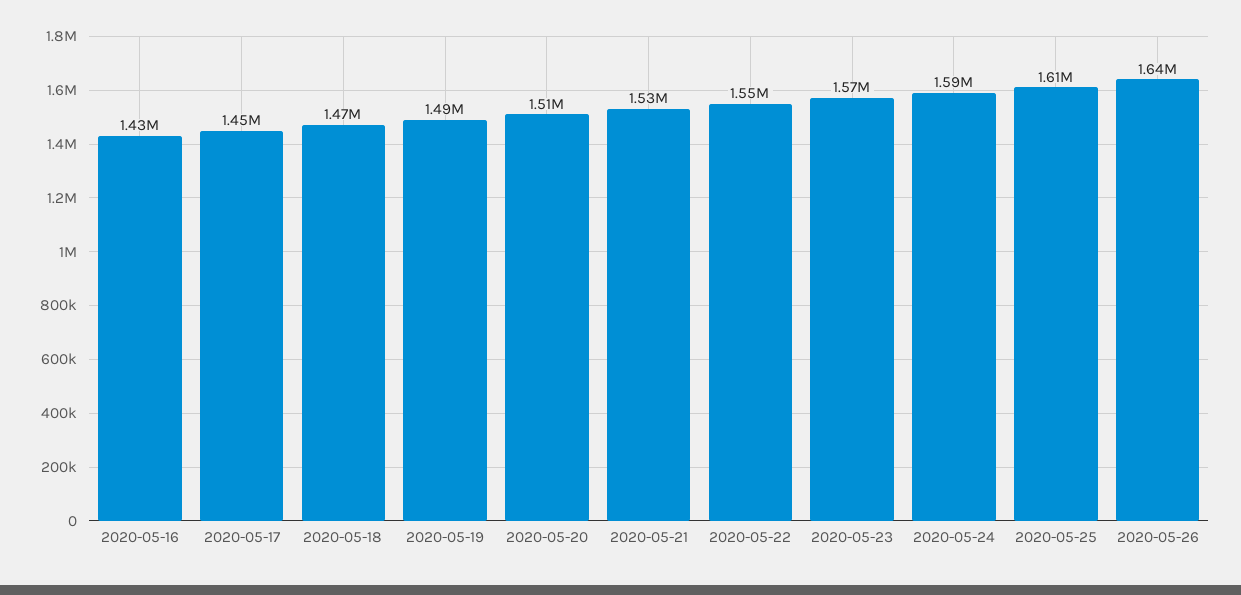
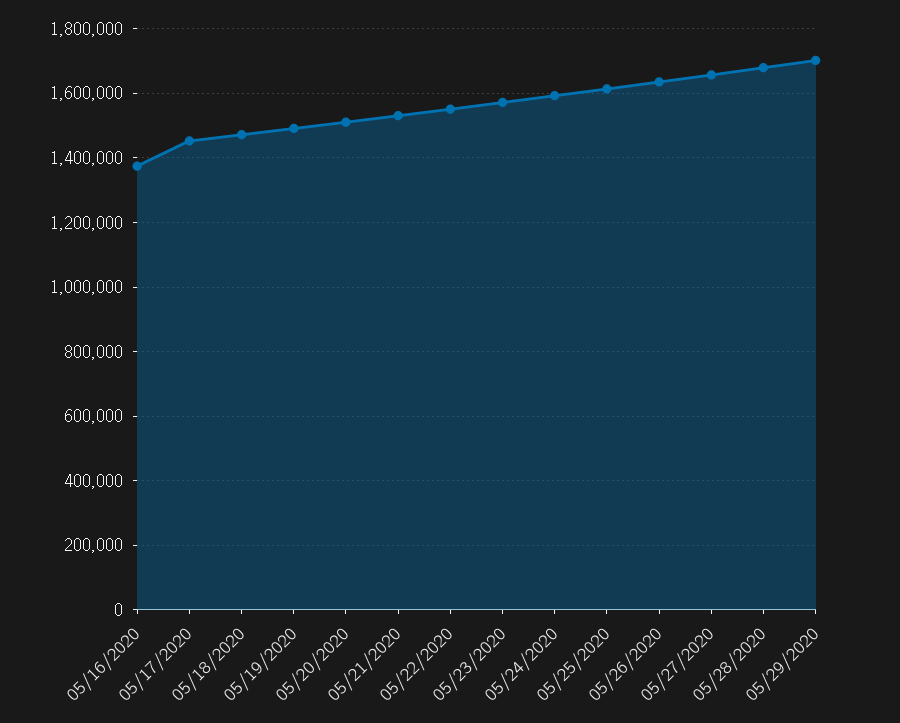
2020-05-16: 1430000 -> 1380000
05/27/2020: none -> 1660000
05/28/2020: none -> 1680000
05/29/2020: none -> 1700000

